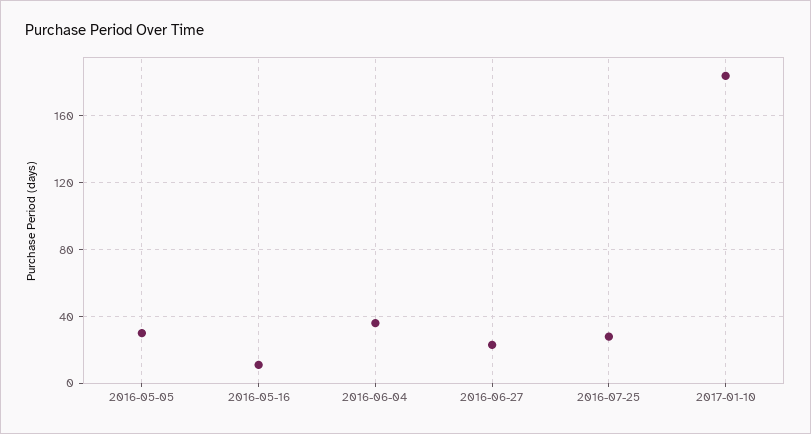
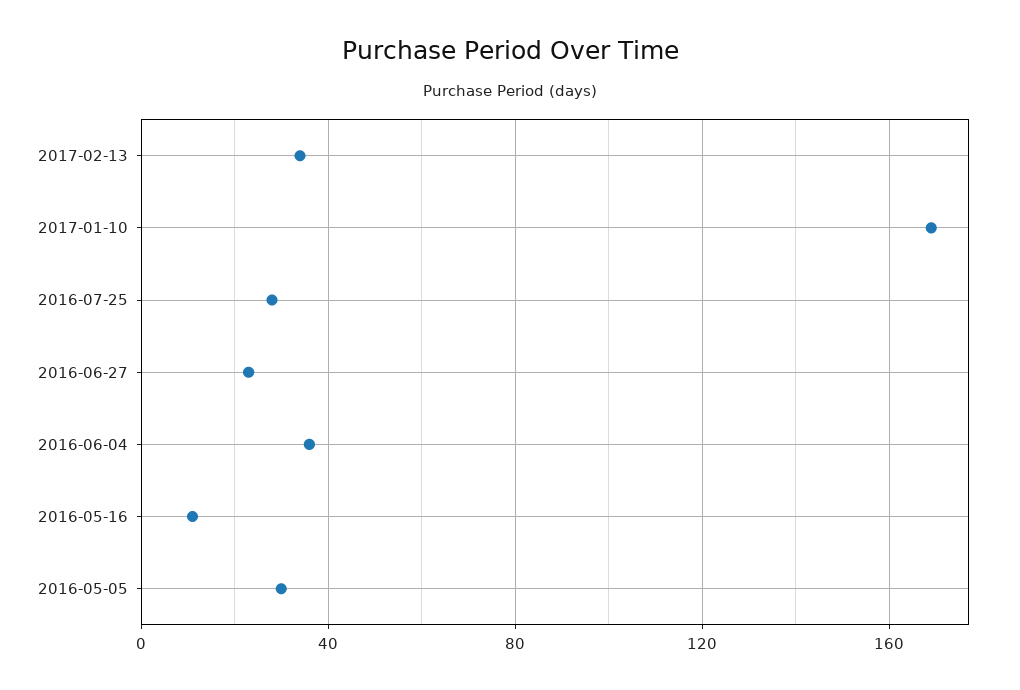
2017-01-10: 185 -> 170
2017-02-13: none -> 35

